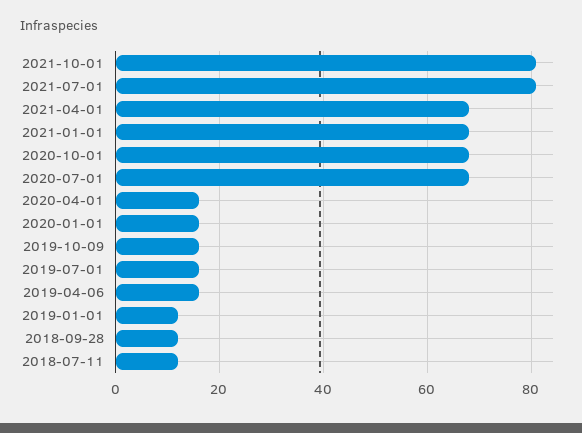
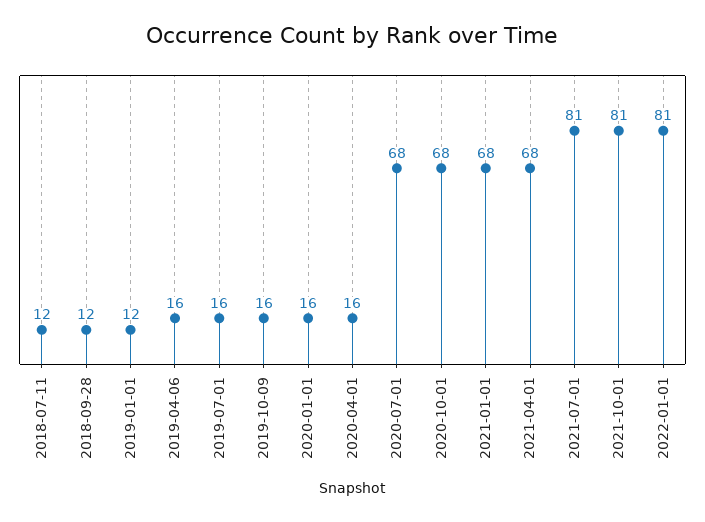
2022-01-01: none -> 81

